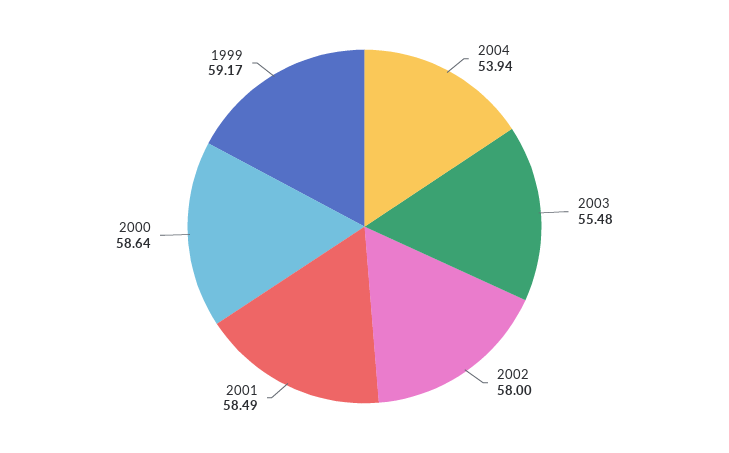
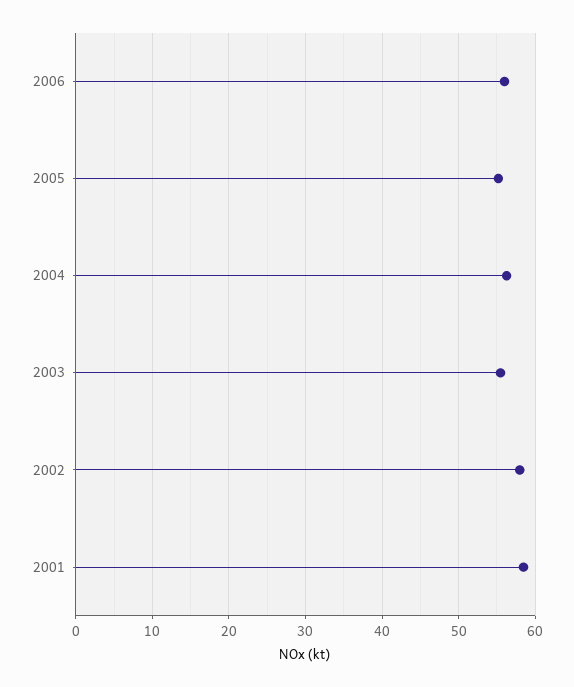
2004: 53.94 -> 56
2000: 58.64 -> none
1999: 59.17 -> none
2006: none -> 56
2005: none -> 55

